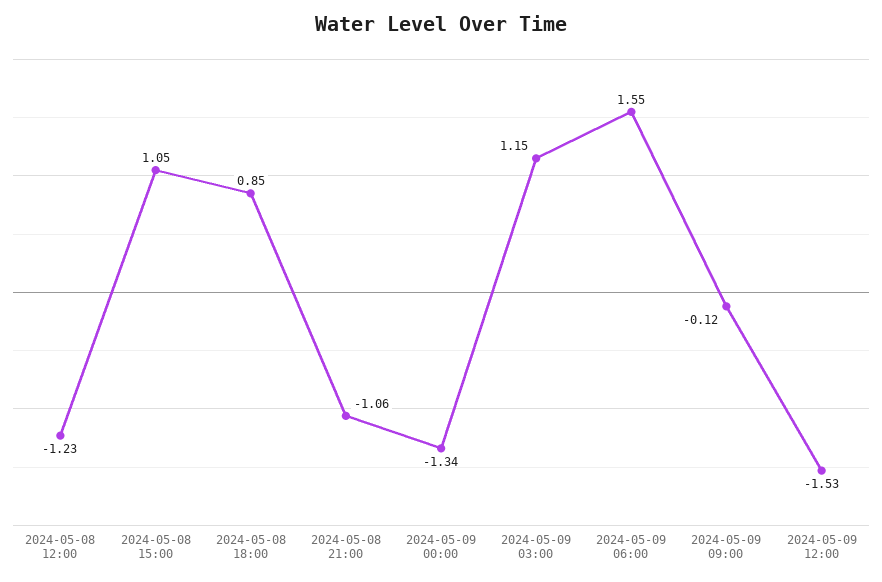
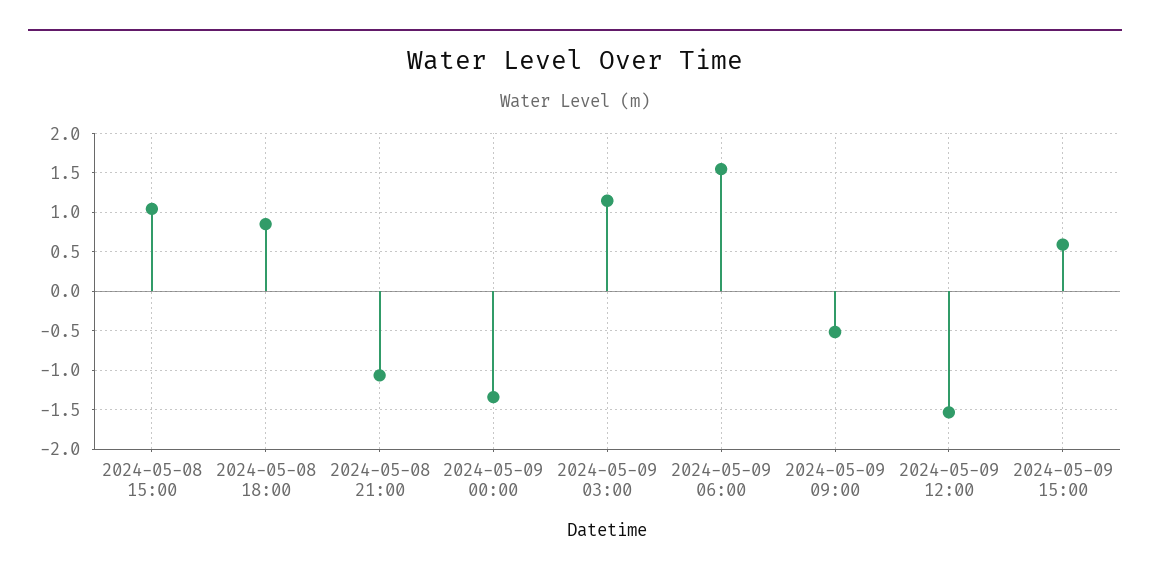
2024-05-08 12:00: -1.23 -> none
2024-05-09 09:00: -0.12 -> -0.5
2024-05-09 15:00: none -> 0.6

